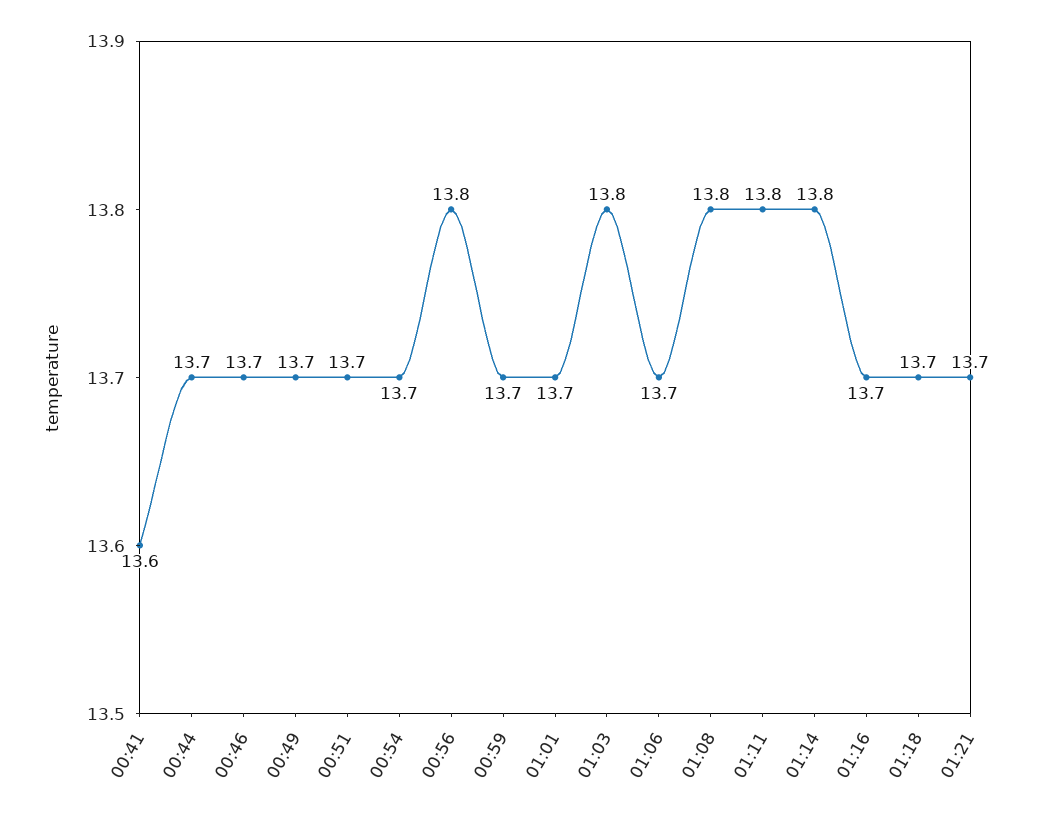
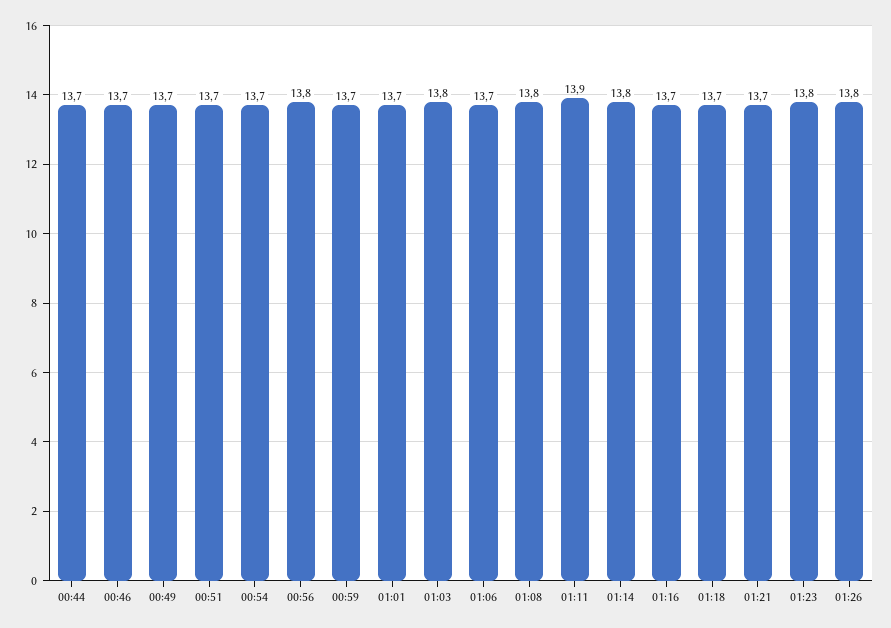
00:41: 13.6 -> none
01:11: 13.8 -> 13.9
01:23: none -> 13.8
01:26: none -> 13.8

